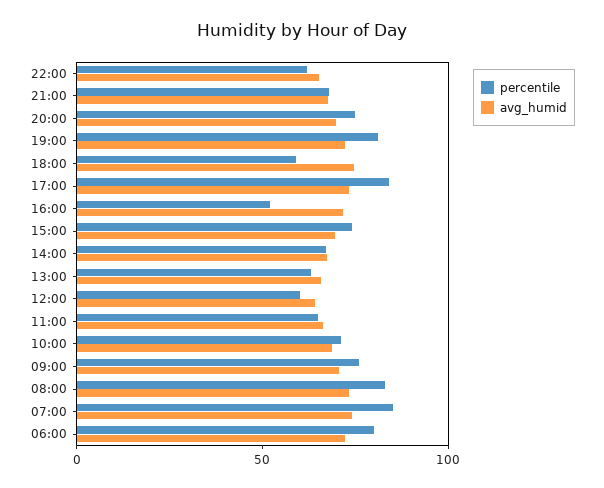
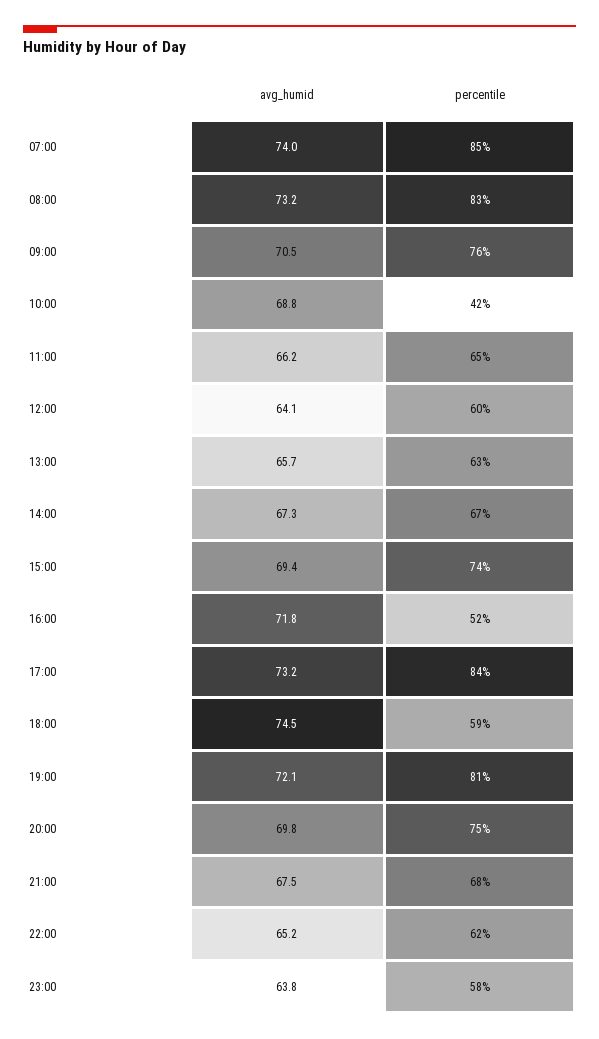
percentile, 10:00: 70 -> 42
percentile, 06:00: 80 -> none
avg_humid, 06:00: 70 -> none
avg_humid, 23:00: none -> 63.8
percentile, 23:00: none -> 58

